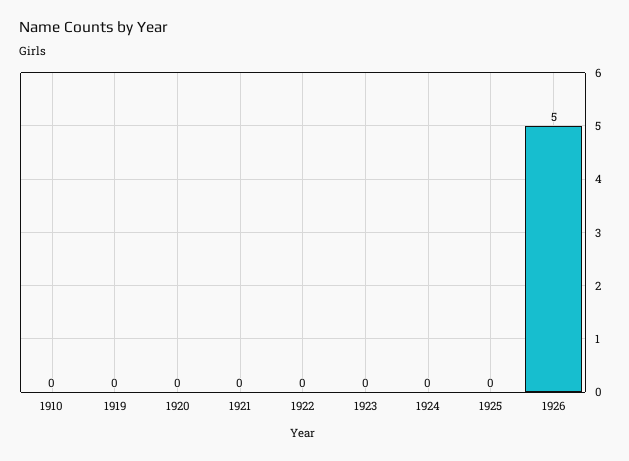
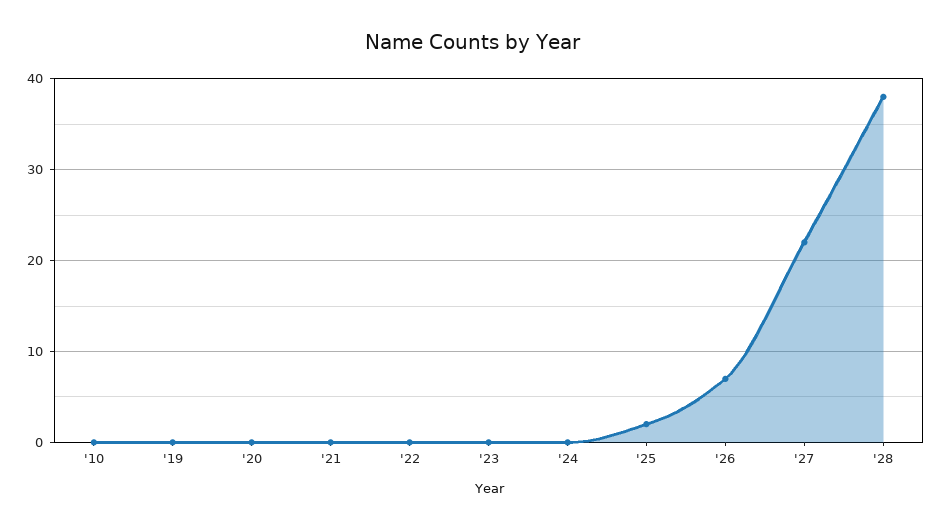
1925: 0 -> 2
1926: 5 -> 7
'27: none -> 22
'28: none -> 38

